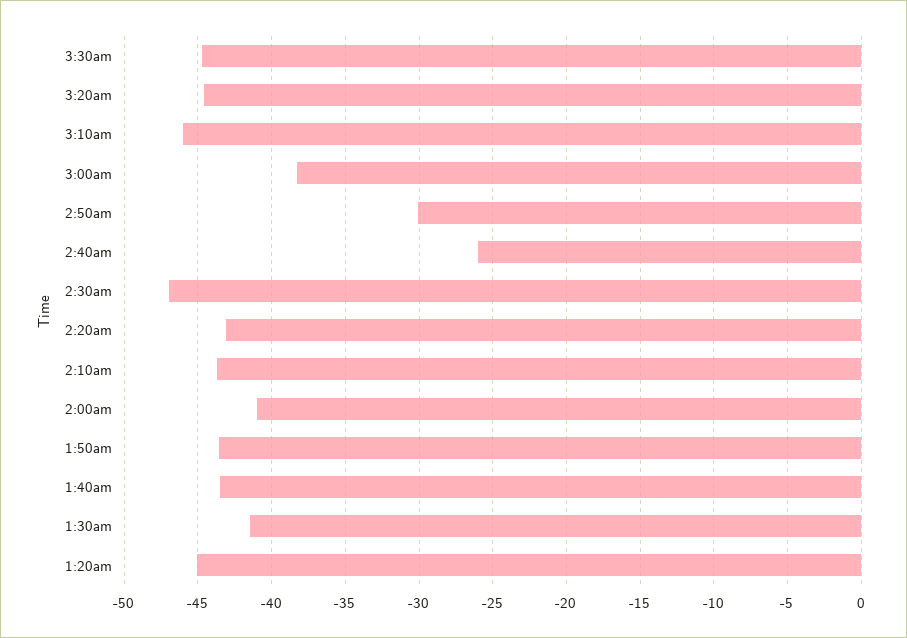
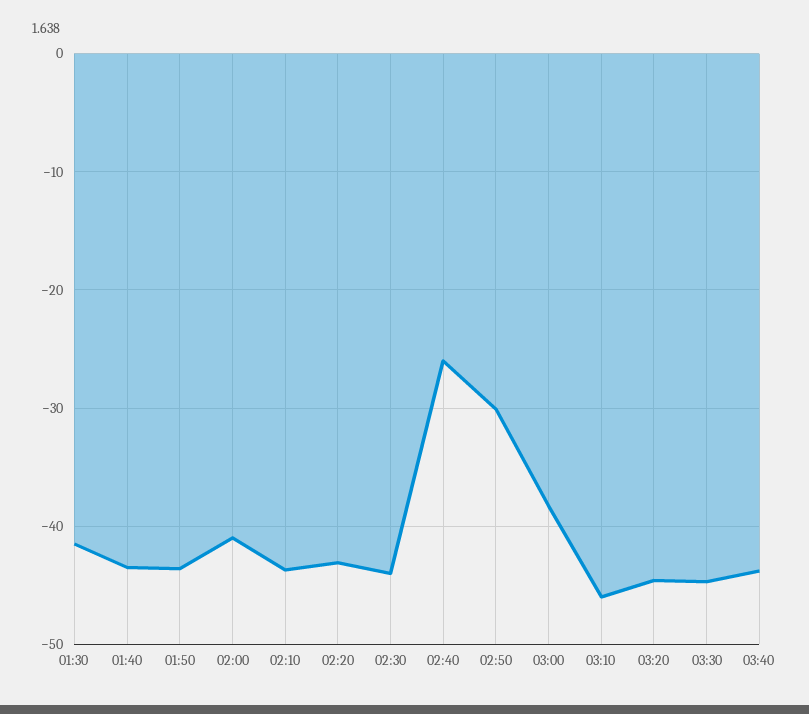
2:30am: -47 -> -44
1:20am: -45 -> none
03:40: none -> -44

